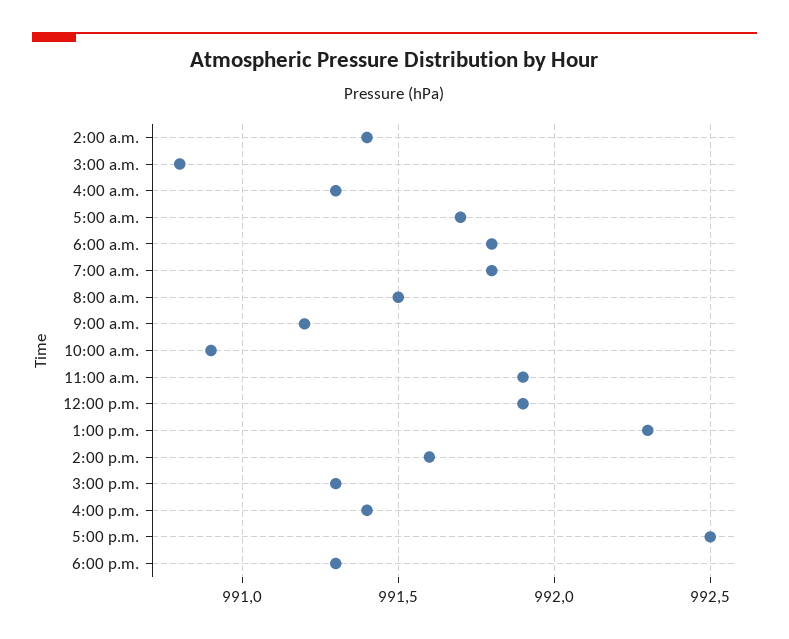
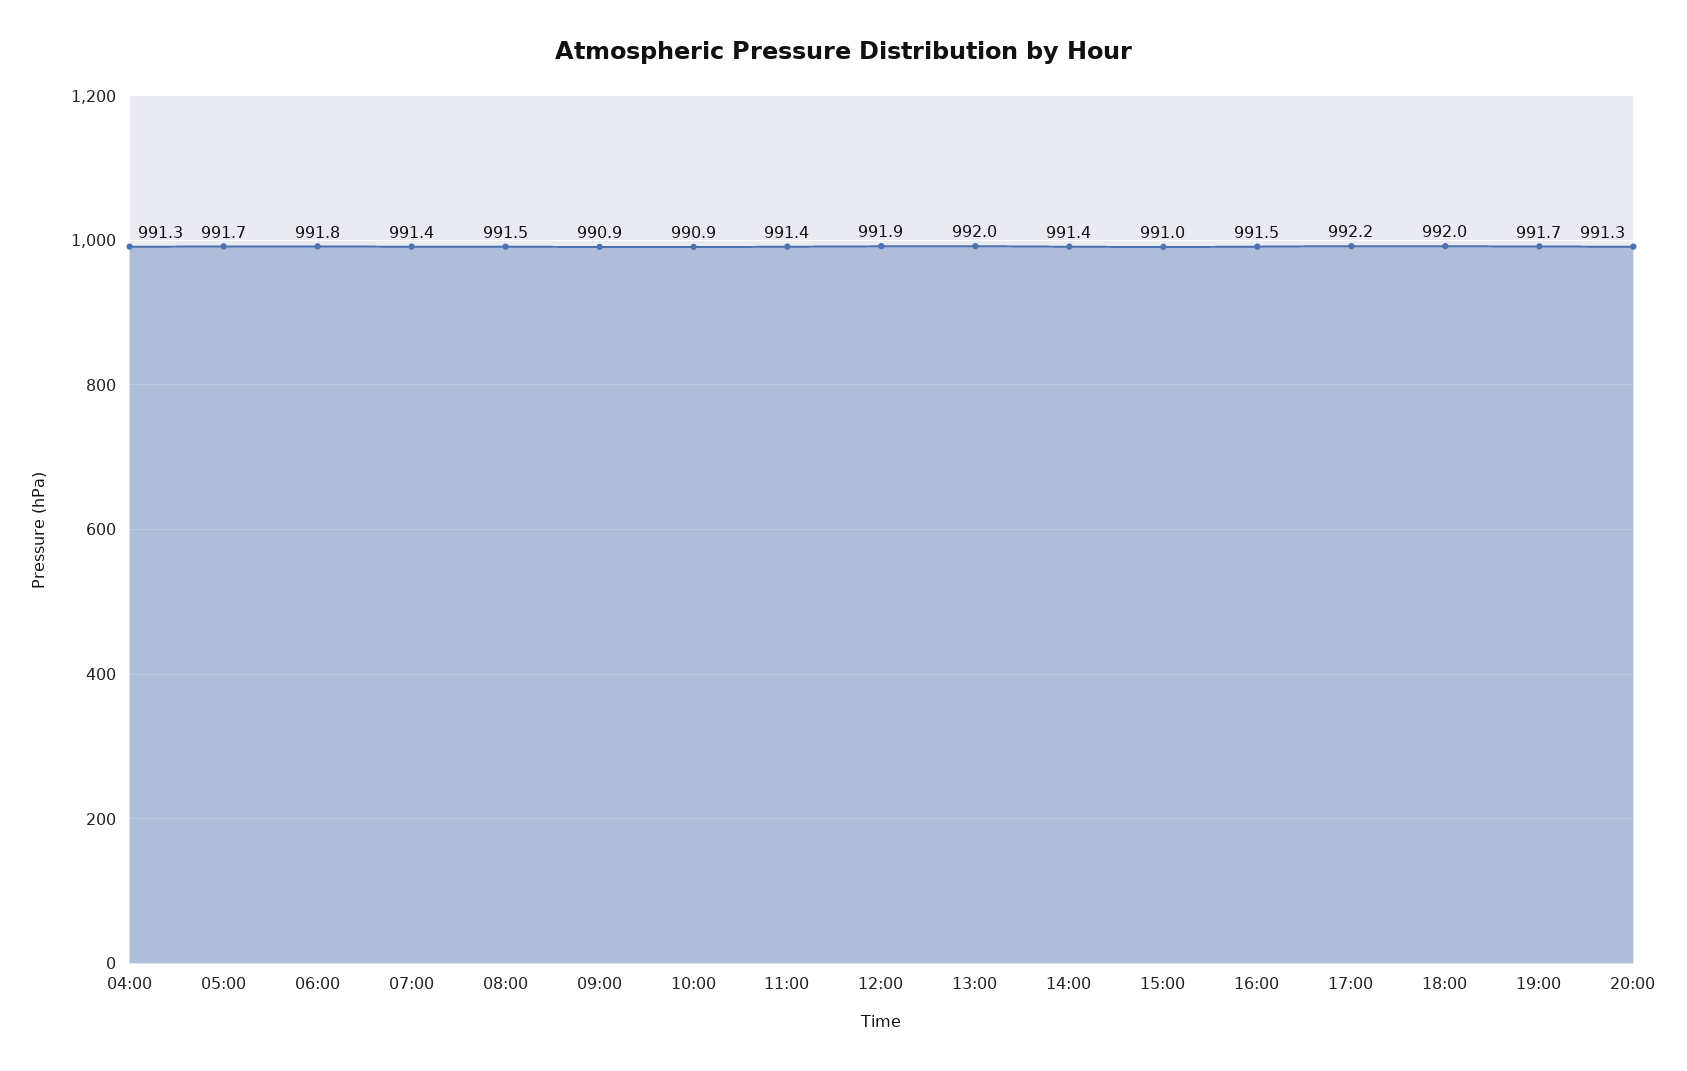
2:00 a.m.: 991.4 -> none
3:00 a.m.: 990.8 -> none
7:00 a.m.: 991.8 -> 991.4
9:00 a.m.: 991.2 -> 990.9
11:00 a.m.: 991.9 -> 991.4
1:00 p.m.: 992.3 -> 992
2:00 p.m.: 991.6 -> 991.4
3:00 p.m.: 991.3 -> 991
4:00 p.m.: 991.4 -> 991.5
5:00 p.m.: 992.5 -> 992.2
6:00 p.m.: 991.3 -> 992
19:00: none -> 991.7
20:00: none -> 991.3

